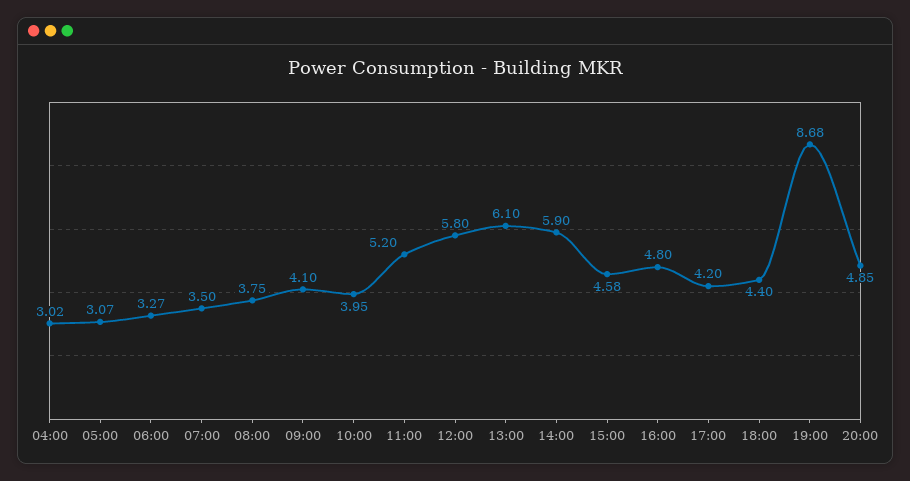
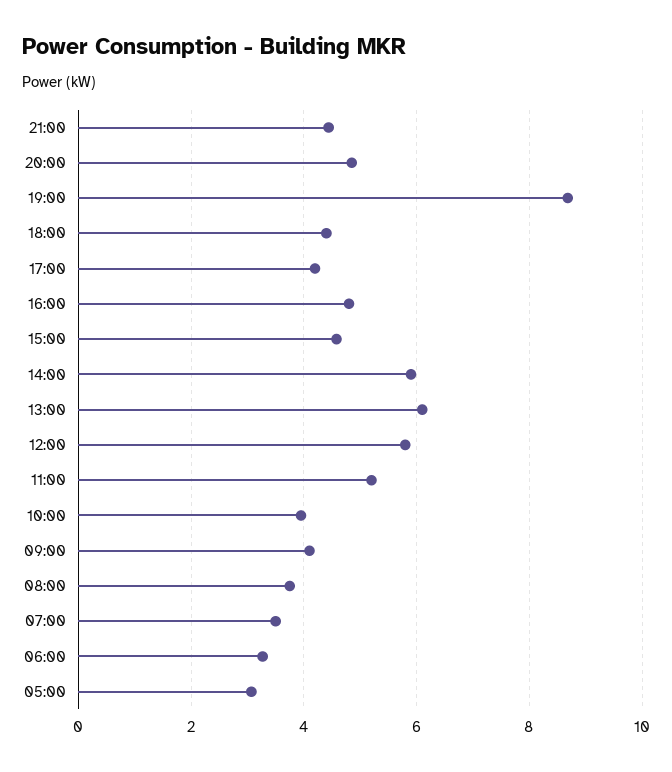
04:00: 3.02 -> none
21:00: none -> 4.4

